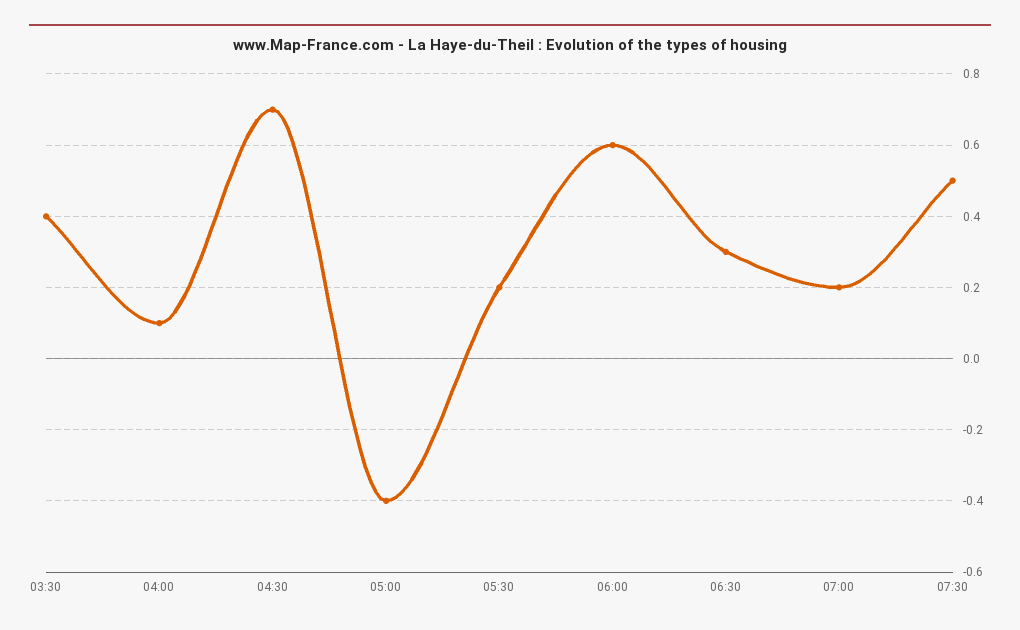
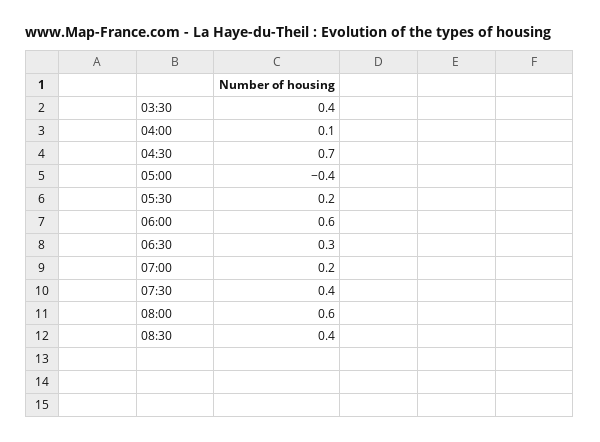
07:30: 0.5 -> 0.4
08:00: none -> 0.6
08:30: none -> 0.4

